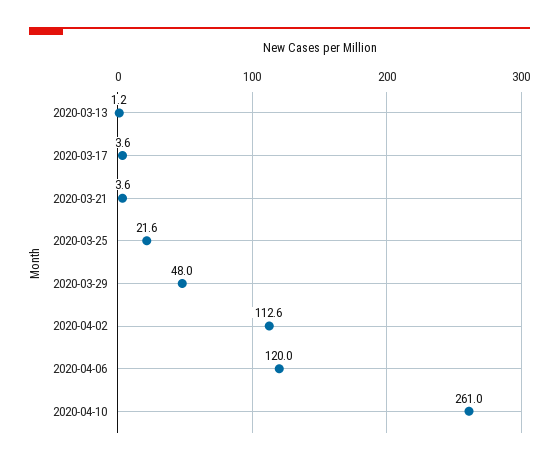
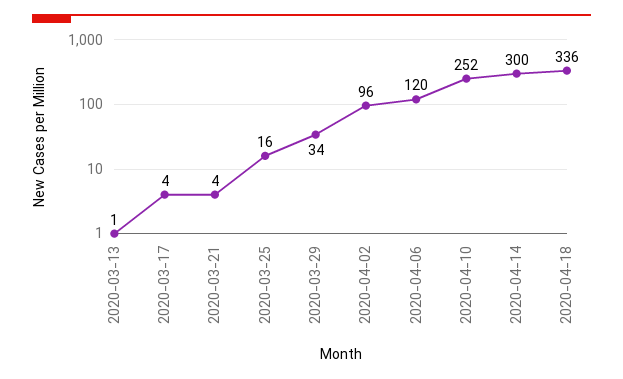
2020-03-25: 21.6 -> 16
2020-03-29: 48 -> 34
2020-04-02: 112.6 -> 96
2020-04-10: 261 -> 252
2020-04-14: none -> 300
2020-04-18: none -> 336

